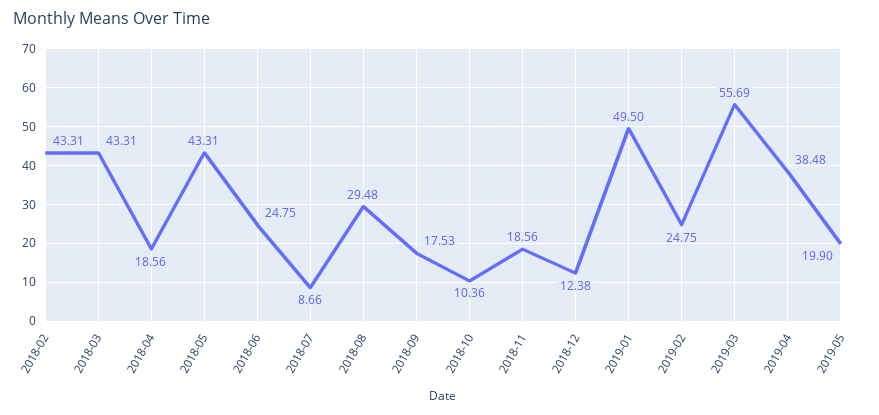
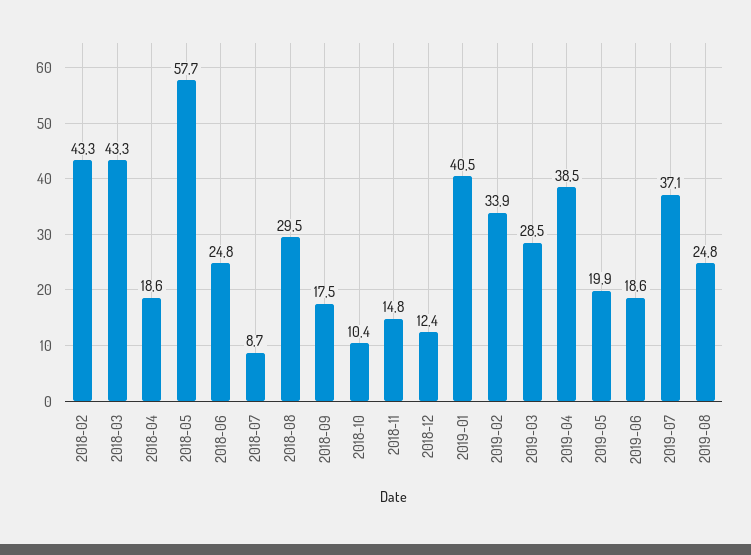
2018-05: 43.31 -> 57.7
2018-11: 18.56 -> 14.8
2019-01: 49.5 -> 40.5
2019-02: 24.75 -> 33.9
2019-03: 55.69 -> 28.5
2019-06: none -> 18.6
2019-07: none -> 37.1
2019-08: none -> 24.8

